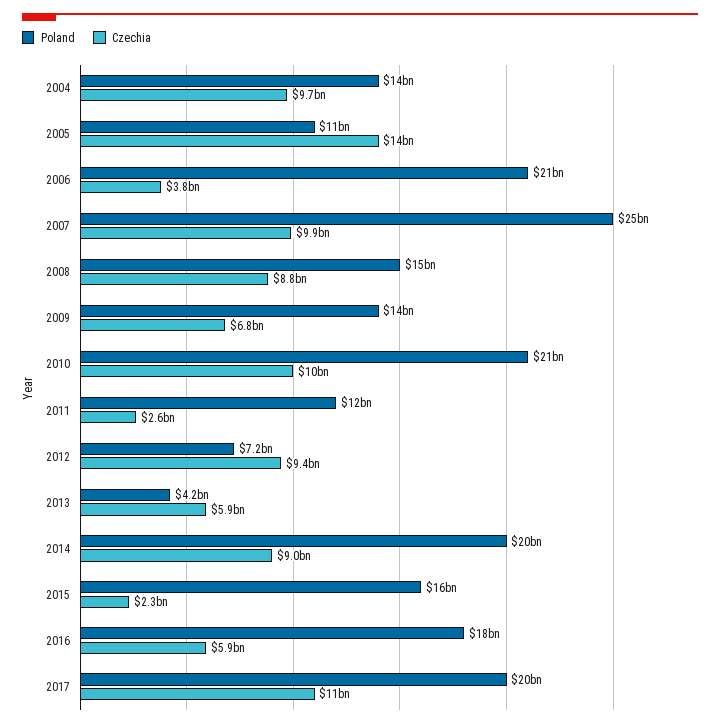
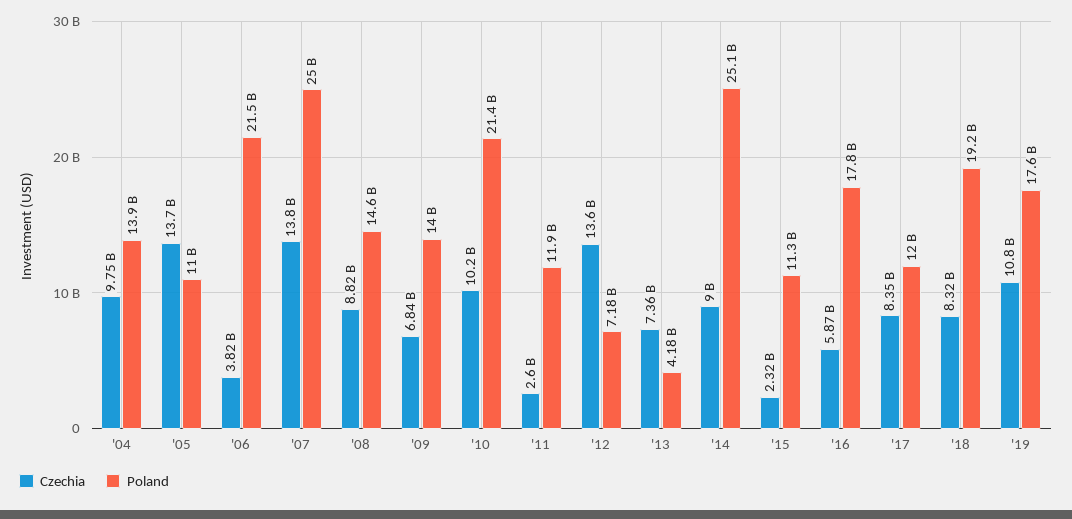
Czechia, 2007: 9900000000 -> 13800000000
Czechia, 2012: 9400000000 -> 13600000000
Czechia, 2013: 5900000000 -> 7360000000
Poland, 2014: 20000000000 -> 25100000000
Poland, 2015: 16000000000 -> 11300000000
Poland, 2017: 20000000000 -> 12000000000
Czechia, 2017: 11000000000 -> 8350000000
Czechia, '18: none -> 8320000000
Poland, '18: none -> 19200000000
Czechia, '19: none -> 10800000000
Poland, '19: none -> 17600000000

